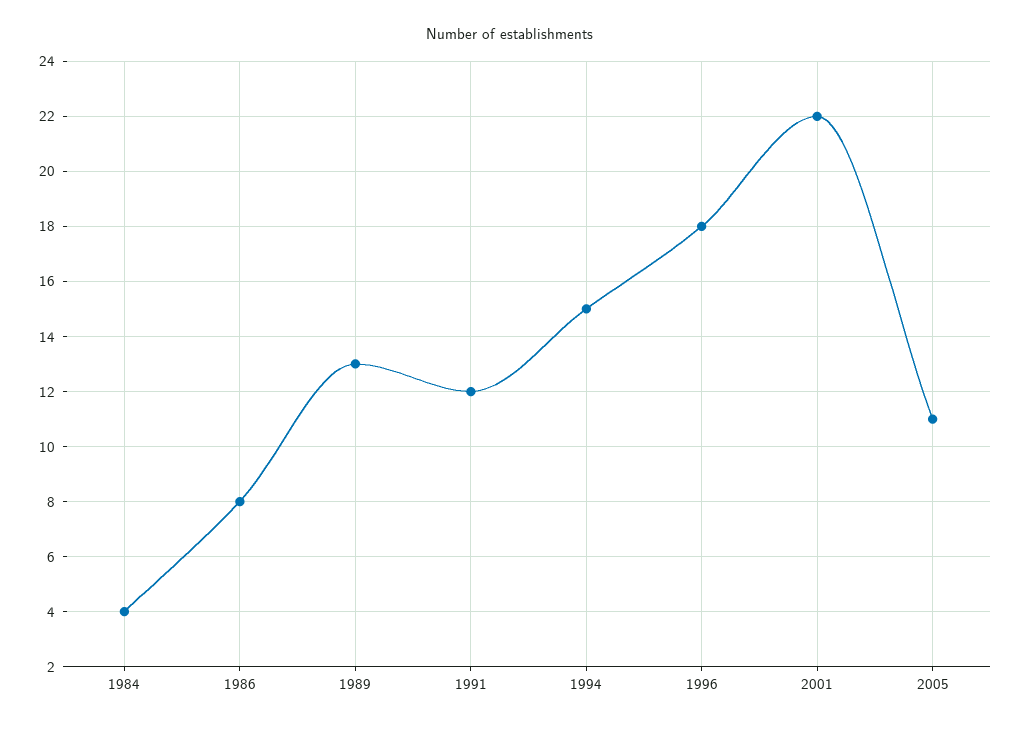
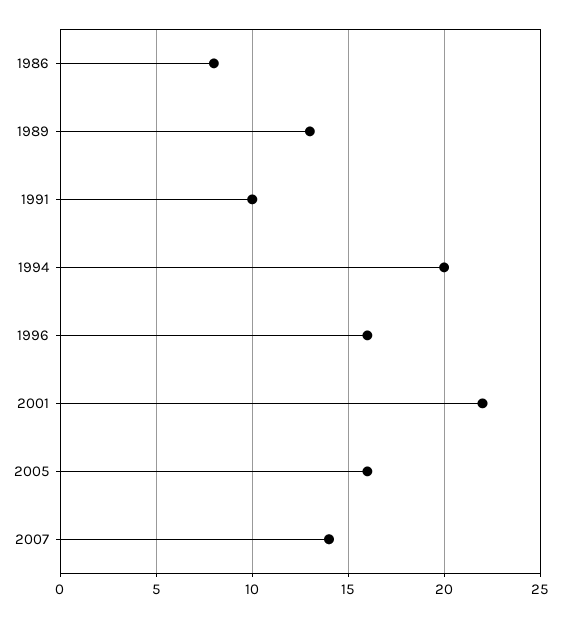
1984: 4 -> none
1991: 12 -> 10
1994: 15 -> 20
1996: 18 -> 16
2005: 11 -> 16
2007: none -> 14

